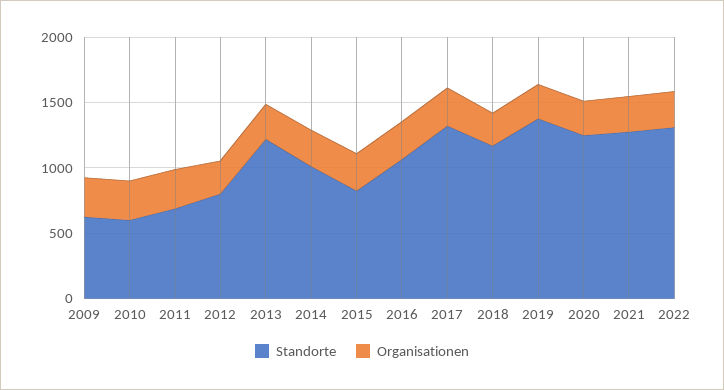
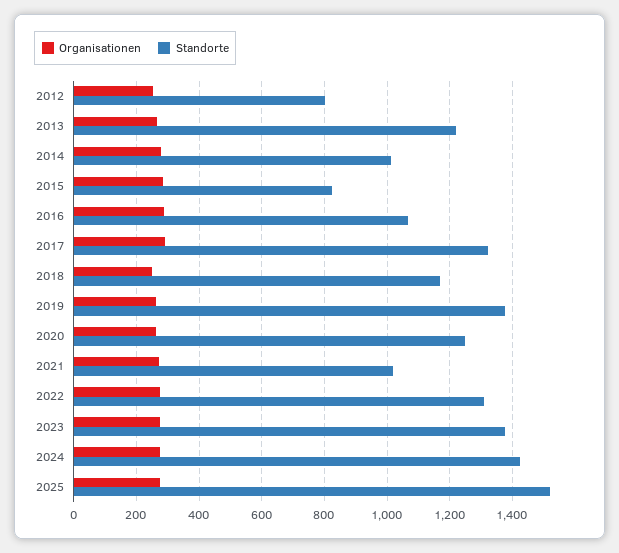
Standorte, 2009: 600 -> none
Organisationen, 2009: 300 -> none
Standorte, 2010: 600 -> none
Organisationen, 2010: 300 -> none
Standorte, 2011: 700 -> none
Organisationen, 2011: 300 -> none
Standorte, 2021: 1300 -> 1020
Organisationen, 2023: none -> 280
Standorte, 2023: none -> 1380
Organisationen, 2024: none -> 280
Standorte, 2024: none -> 1420
Organisationen, 2025: none -> 280
Standorte, 2025: none -> 1520

